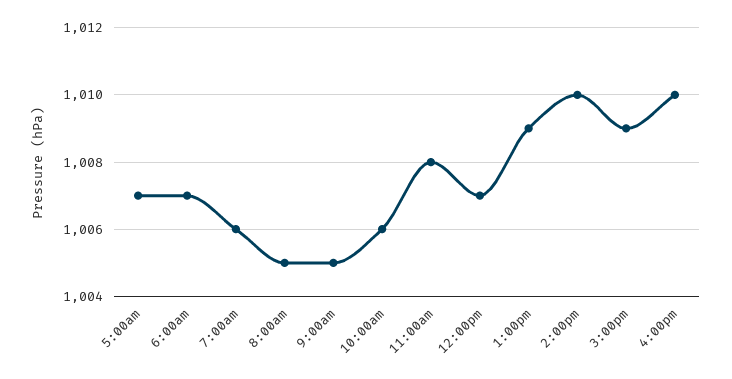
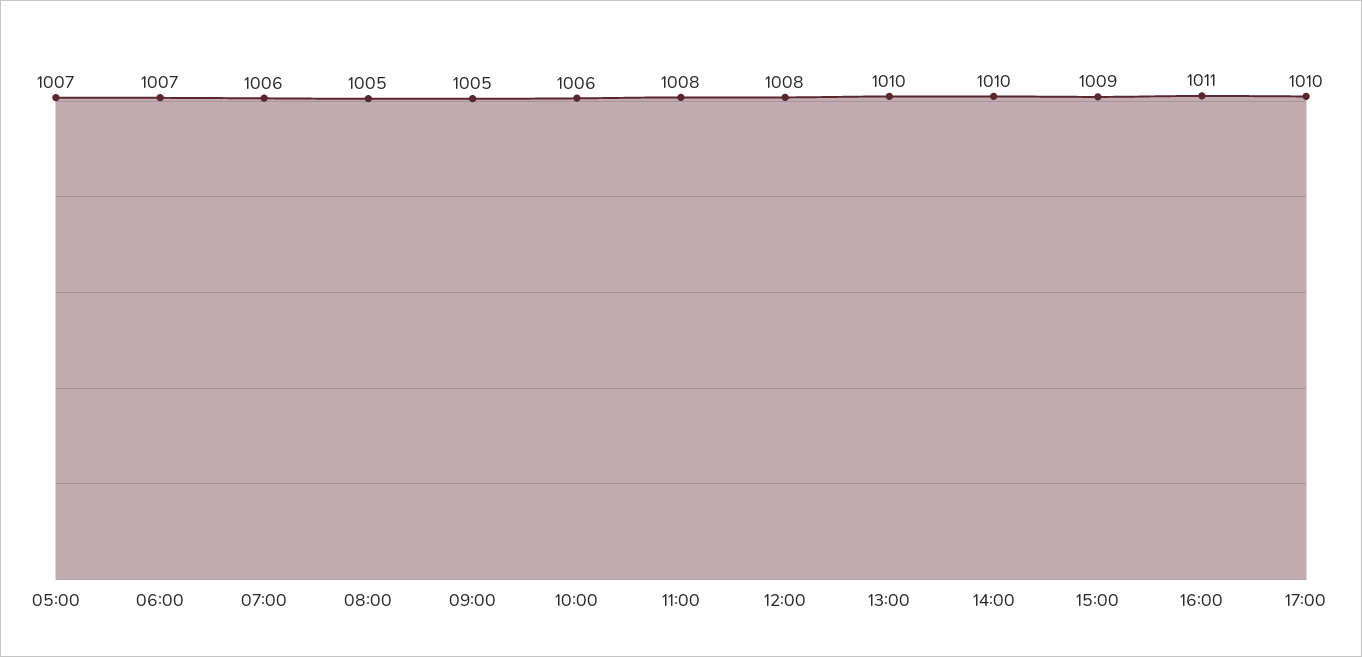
12:00pm: 1007 -> 1008
1:00pm: 1009 -> 1010
4:00pm: 1010 -> 1011
17:00: none -> 1010

